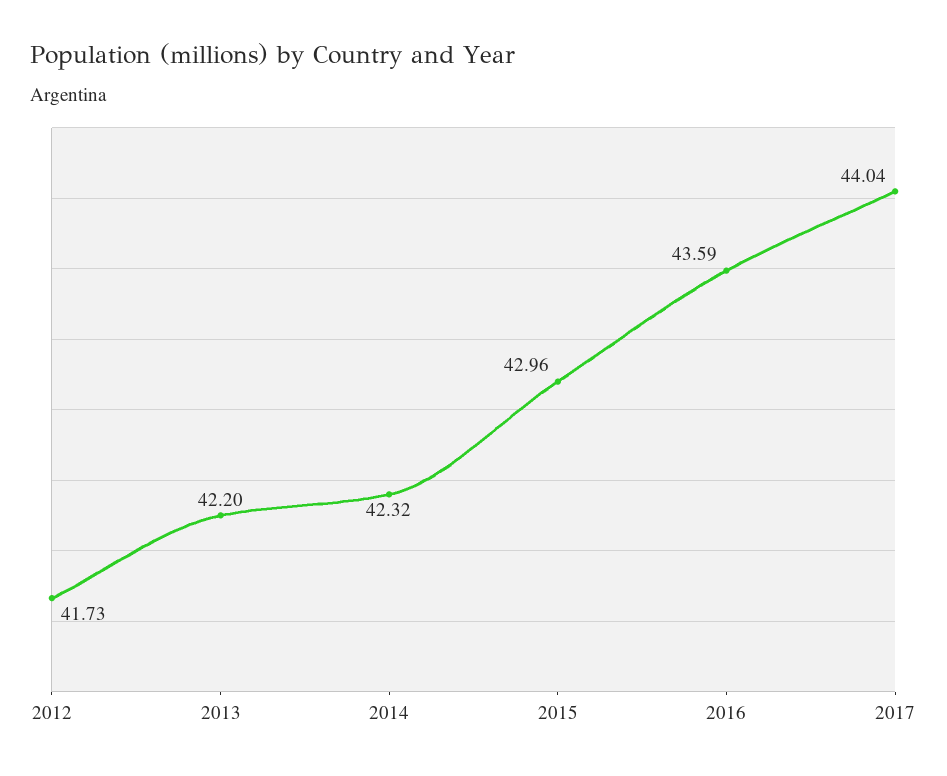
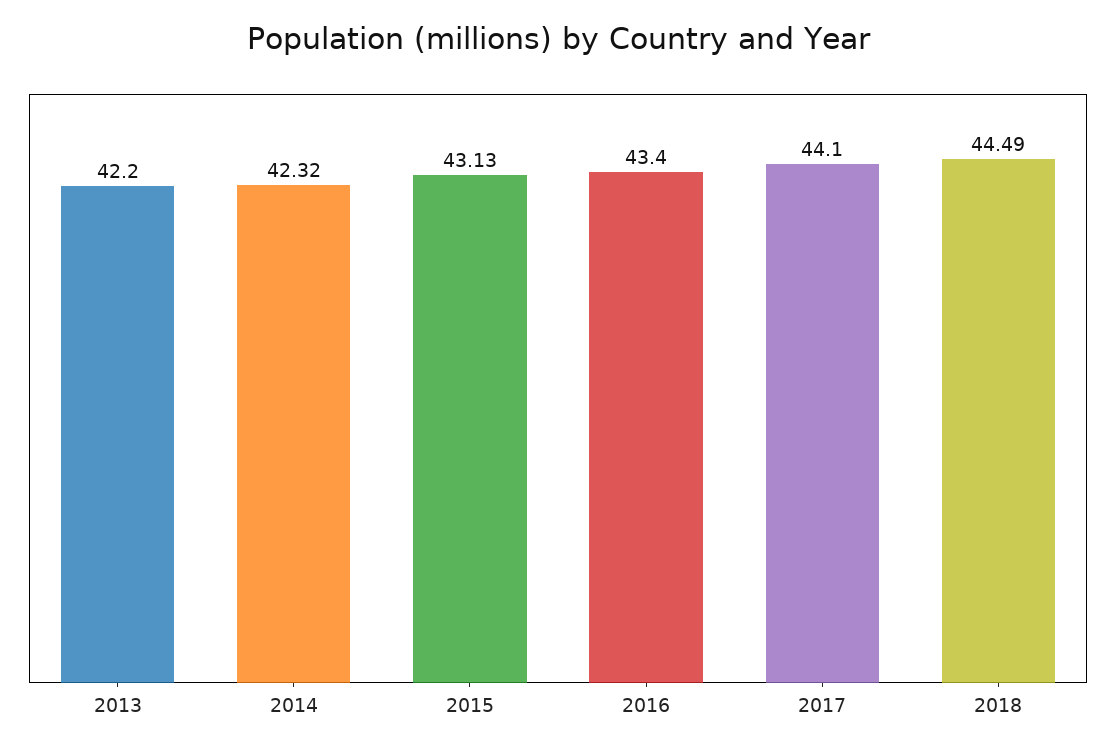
2012: 41.73 -> none
2015: 42.96 -> 43.13
2016: 43.59 -> 43.4
2017: 44.04 -> 44.1
2018: none -> 44.49

